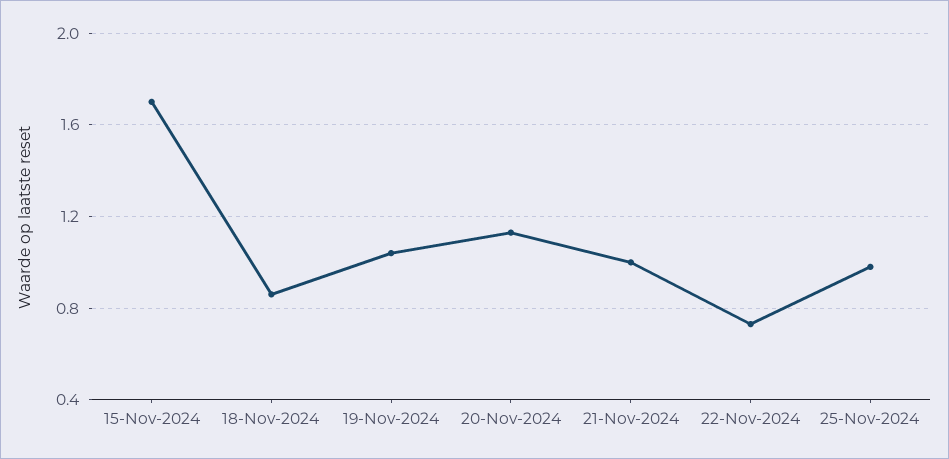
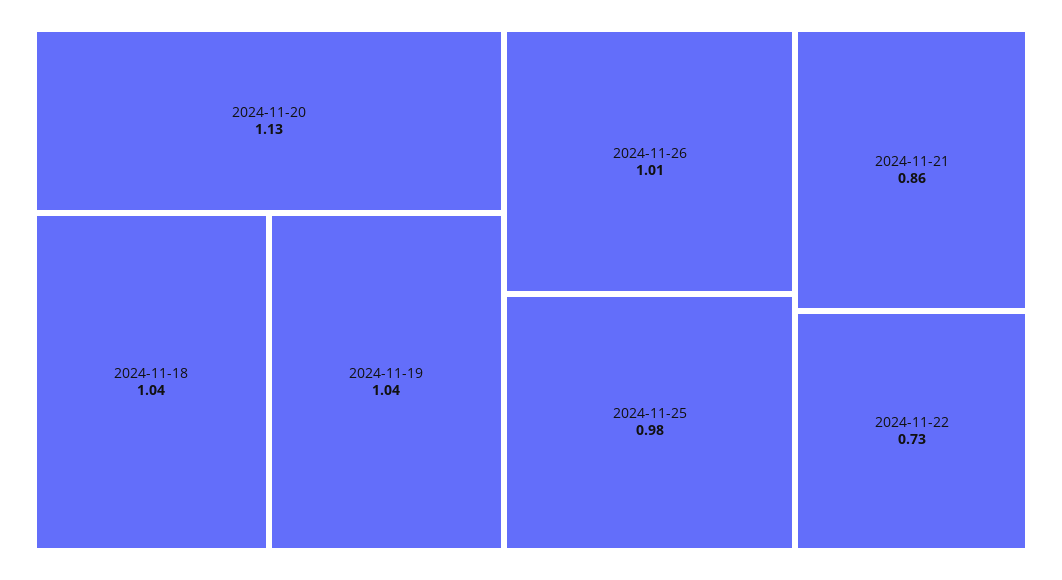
15-Nov-2024: 1.7 -> none
18-Nov-2024: 0.85 -> 1.04
21-Nov-2024: 1 -> 0.86
2024-11-26: none -> 1.01

